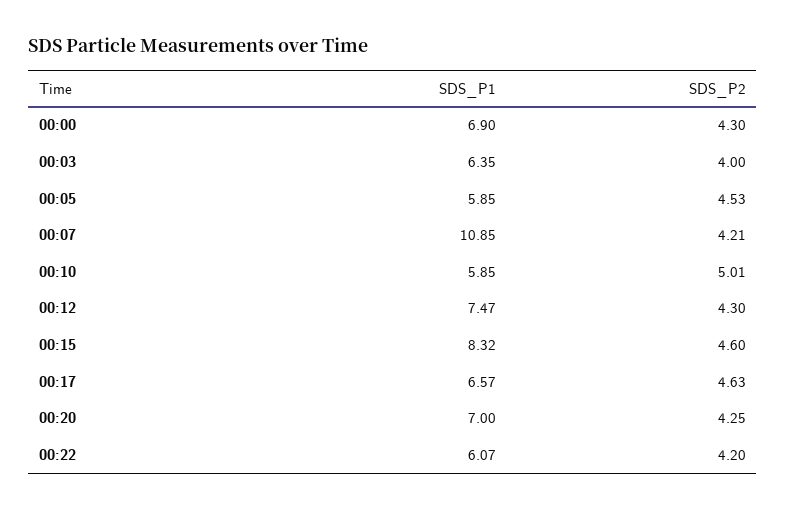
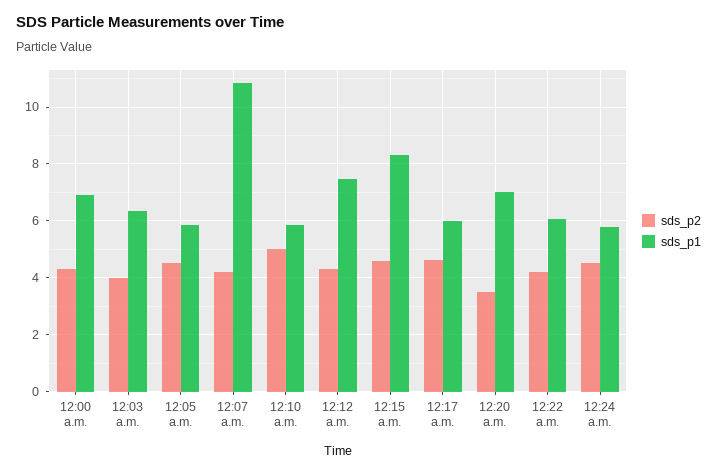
SDS_P1, 00:17: 6.57 -> 6
SDS_P2, 00:20: 4.25 -> 3.5
SDS_P2, 12:24 a.m.: none -> 4.5
SDS_P1, 12:24 a.m.: none -> 5.75

